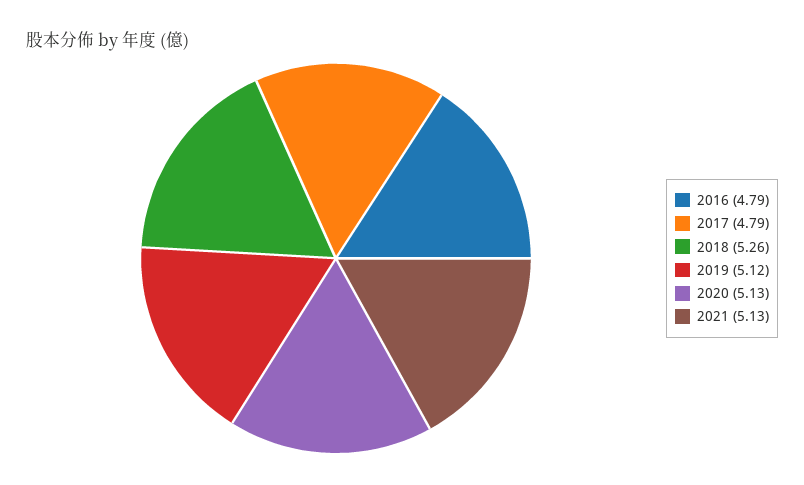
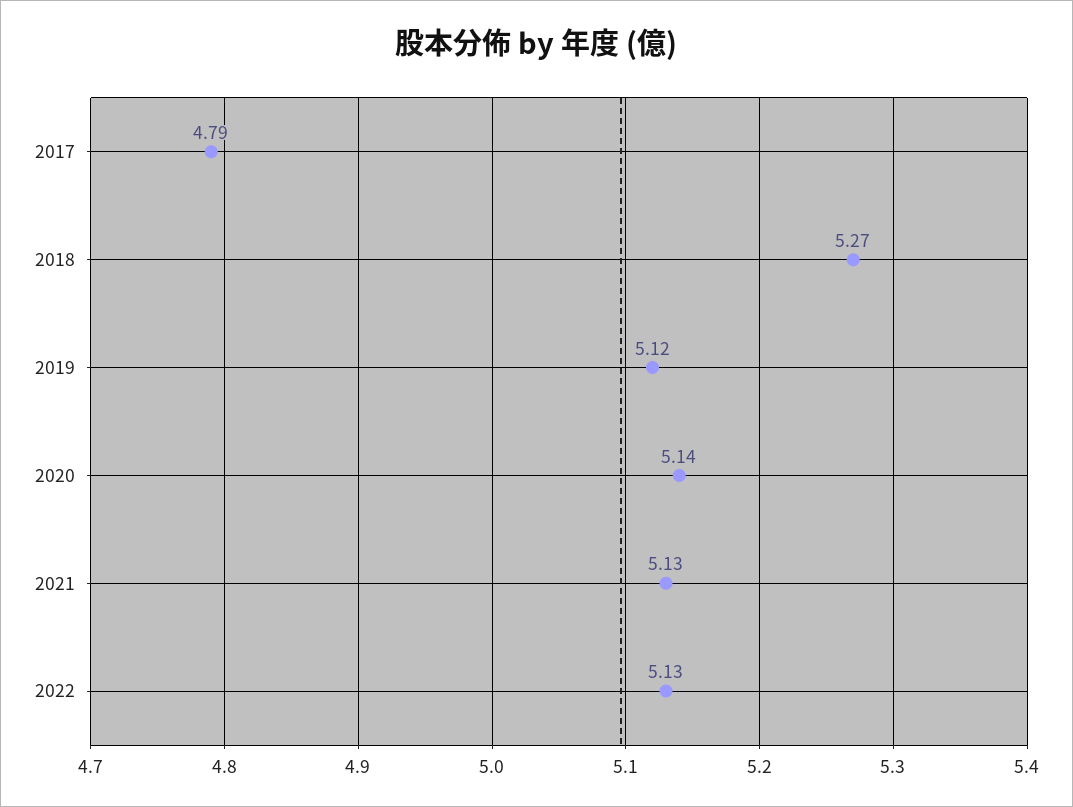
2016: 4.79 -> none
2018: 5.26 -> 5.27
2020: 5.13 -> 5.14
2022: none -> 5.13

